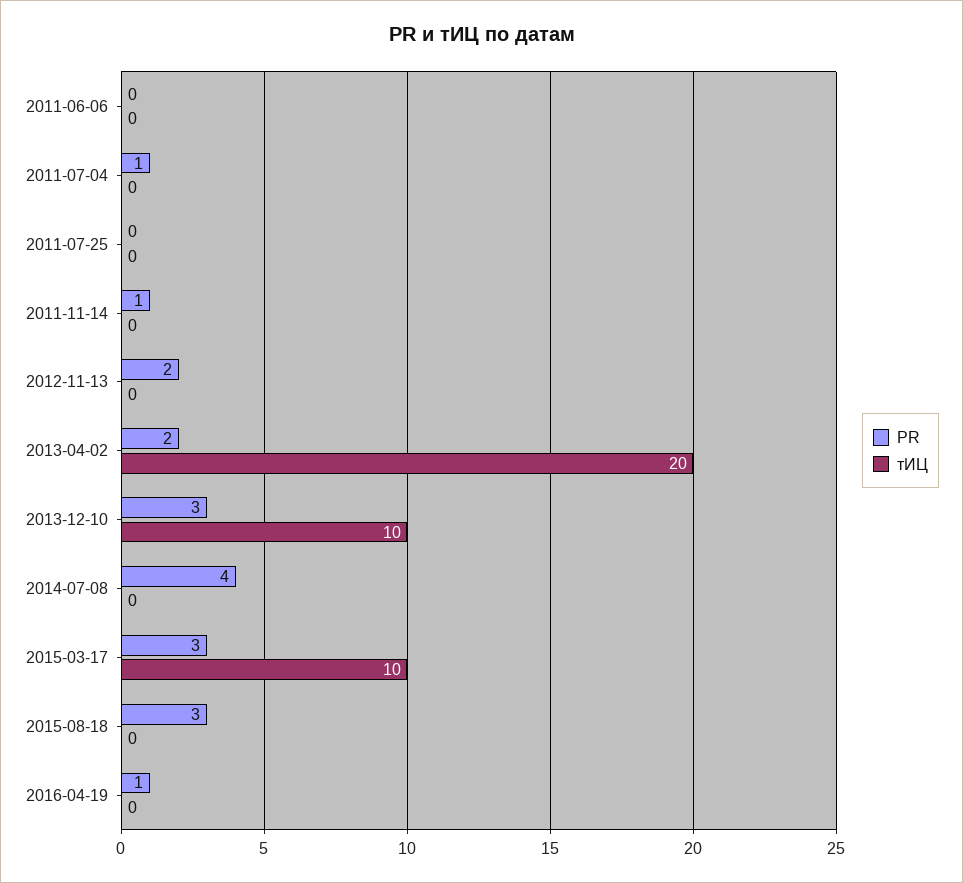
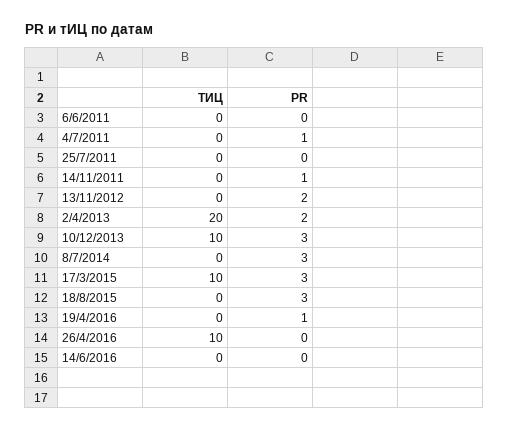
PR, 2014-07-08: 4 -> 3
тИЦ, 26/4/2016: none -> 10
PR, 26/4/2016: none -> 0
тИЦ, 14/6/2016: none -> 0
PR, 14/6/2016: none -> 0

